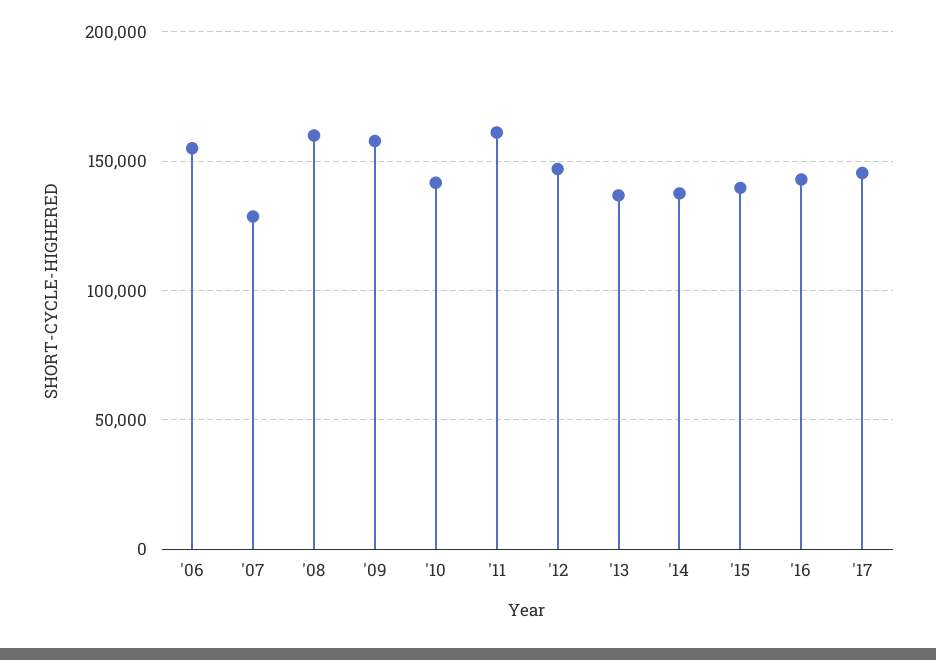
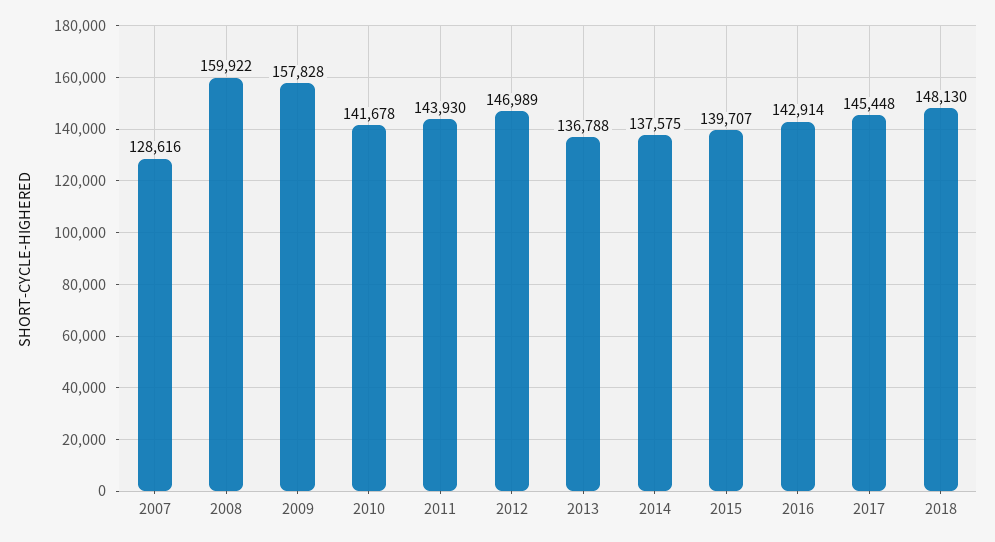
'06: 155000 -> none
'11: 160000 -> 143930
2018: none -> 148130

